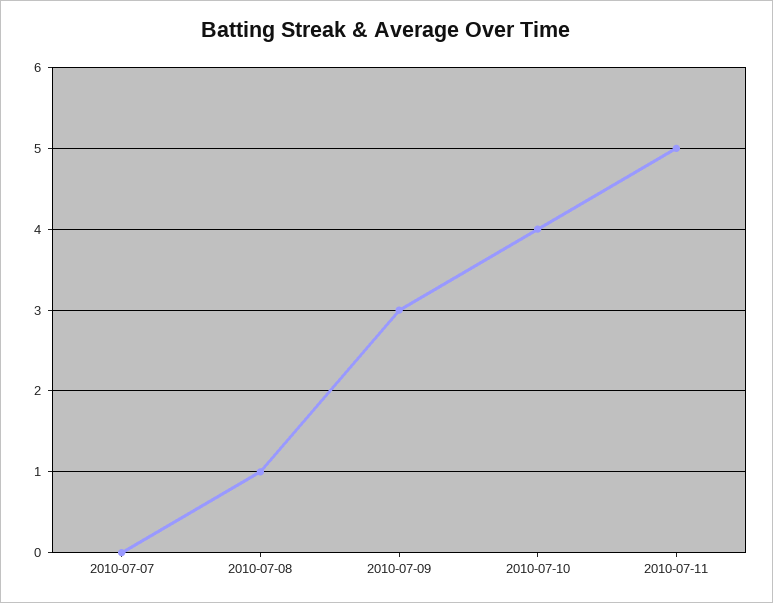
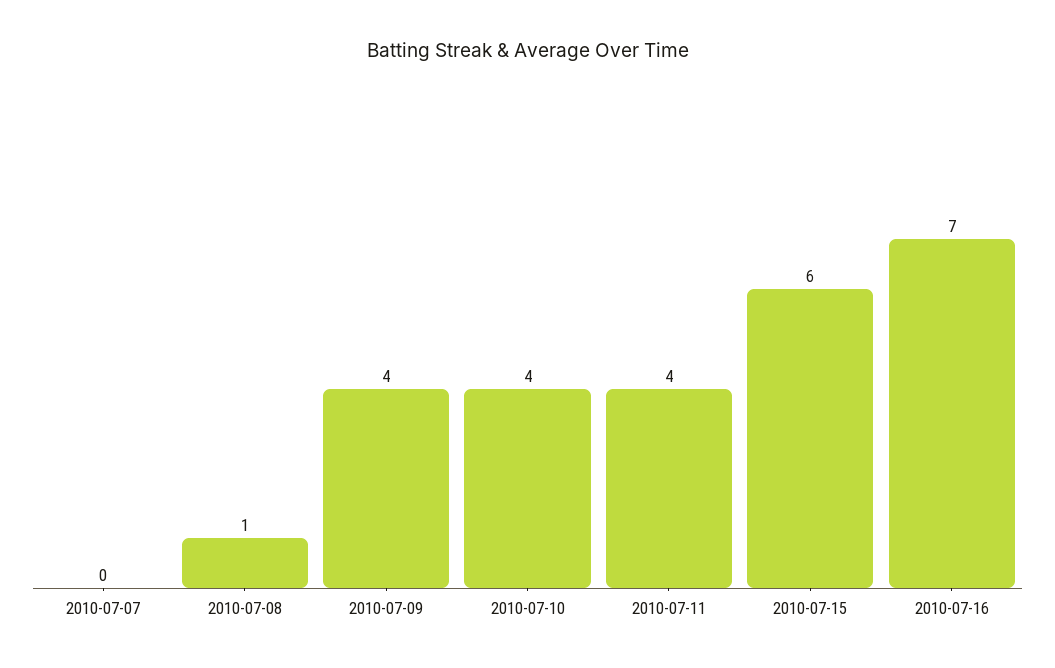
2010-07-09: 3 -> 4
2010-07-11: 5 -> 4
2010-07-15: none -> 6
2010-07-16: none -> 7

